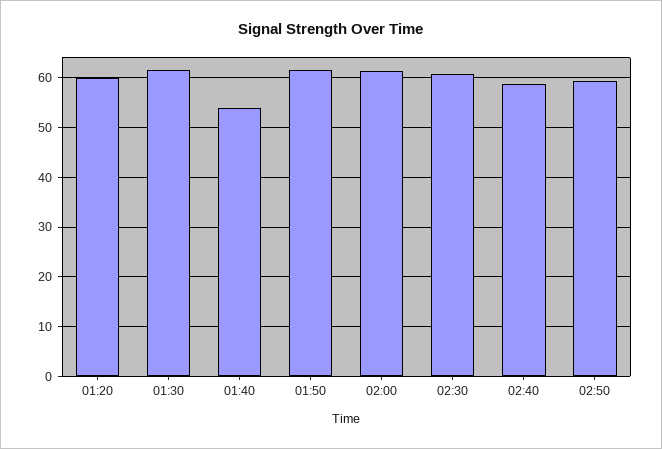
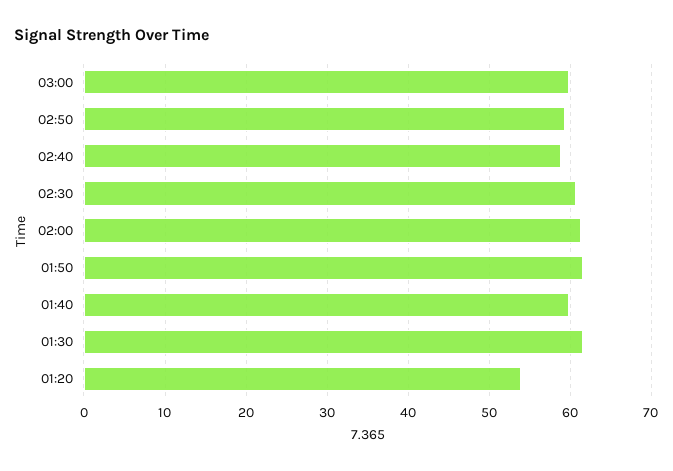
01:20: 60 -> 54
01:40: 54 -> 60
03:00: none -> 60

